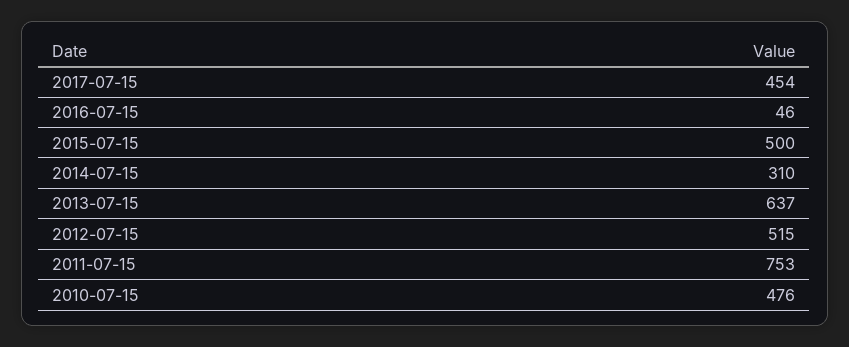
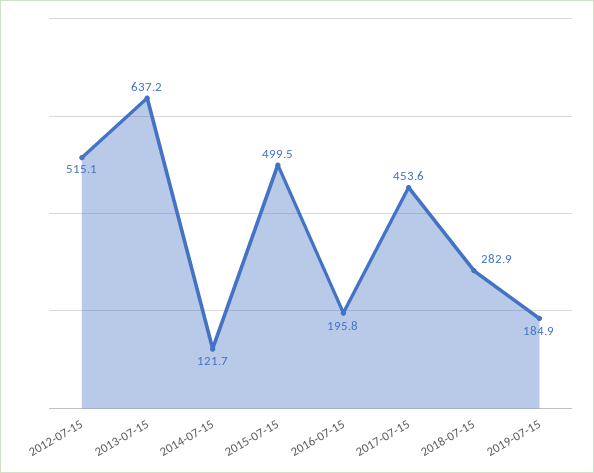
2016-07-15: 46 -> 195.8
2014-07-15: 310 -> 121.7
2011-07-15: 753 -> none
2010-07-15: 476 -> none
2018-07-15: none -> 282.9
2019-07-15: none -> 184.9

